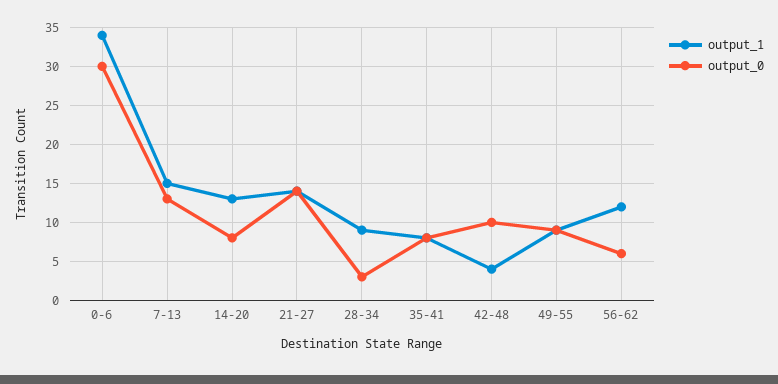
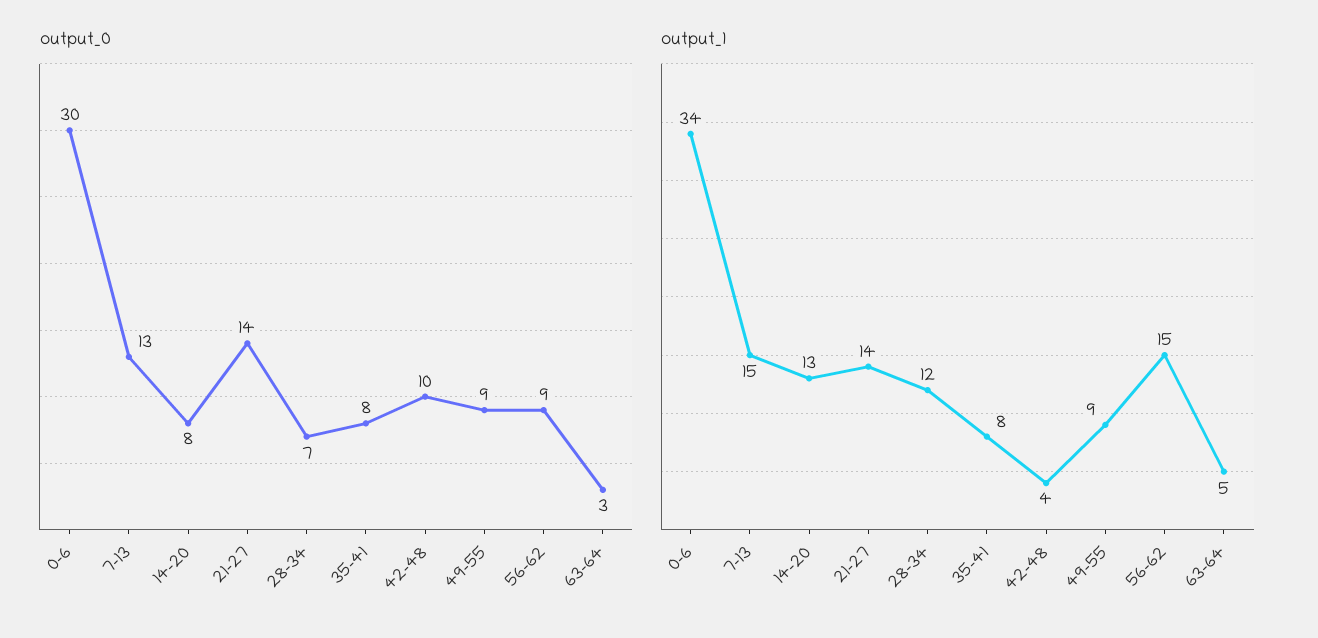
output_1, 28-34: 9 -> 12
output_0, 28-34: 3 -> 7
output_1, 56-62: 12 -> 15
output_0, 56-62: 6 -> 9
output_0, 63-64: none -> 3
output_1, 63-64: none -> 5

